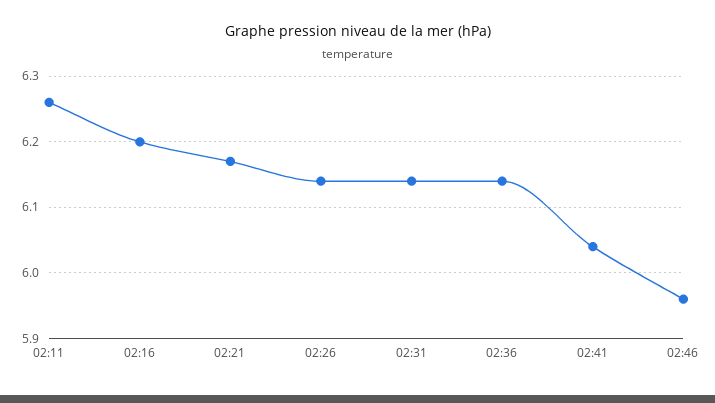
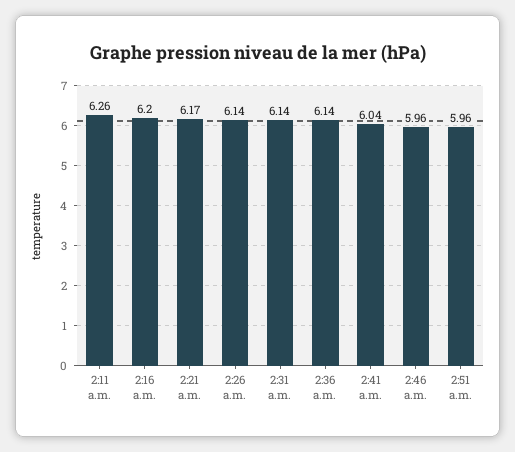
2:51 a.m.: none -> 5.96

